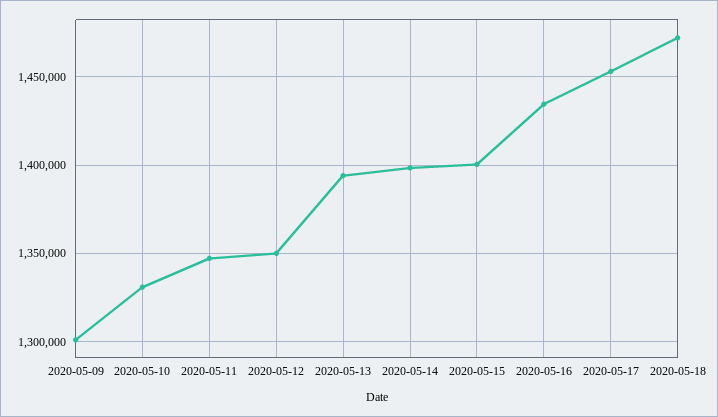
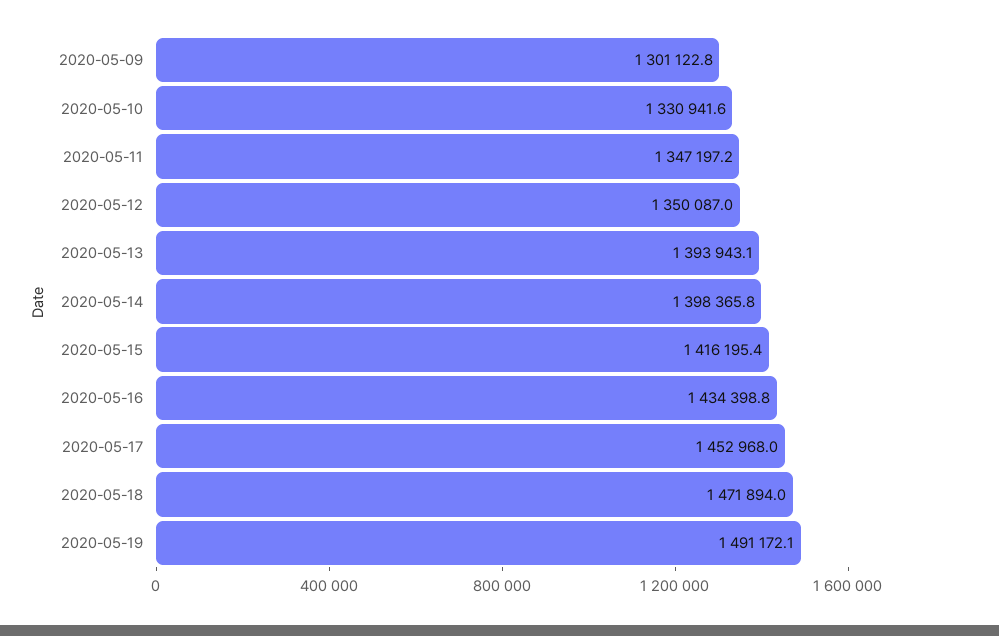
2020-05-15: 1400000 -> 1416195.4
2020-05-19: none -> 1491172.1

